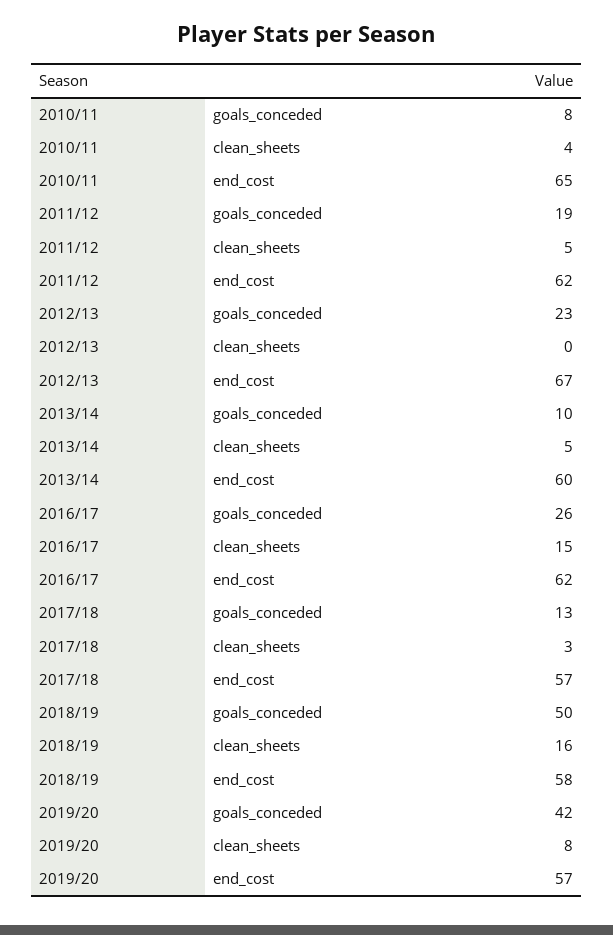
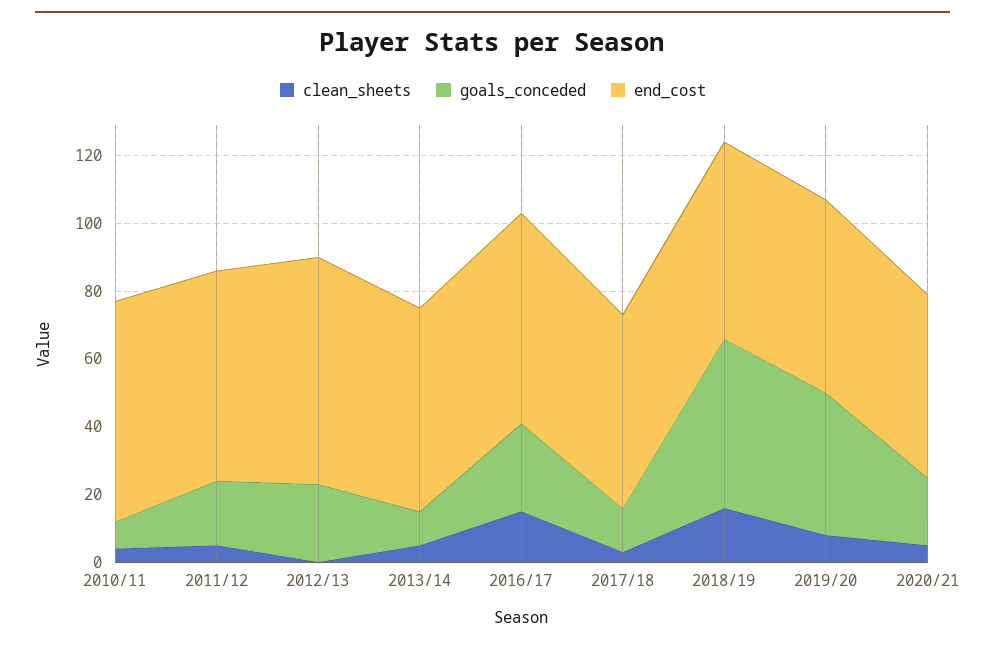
clean_sheets, 2020/21: none -> 5
goals_conceded, 2020/21: none -> 20
end_cost, 2020/21: none -> 55

